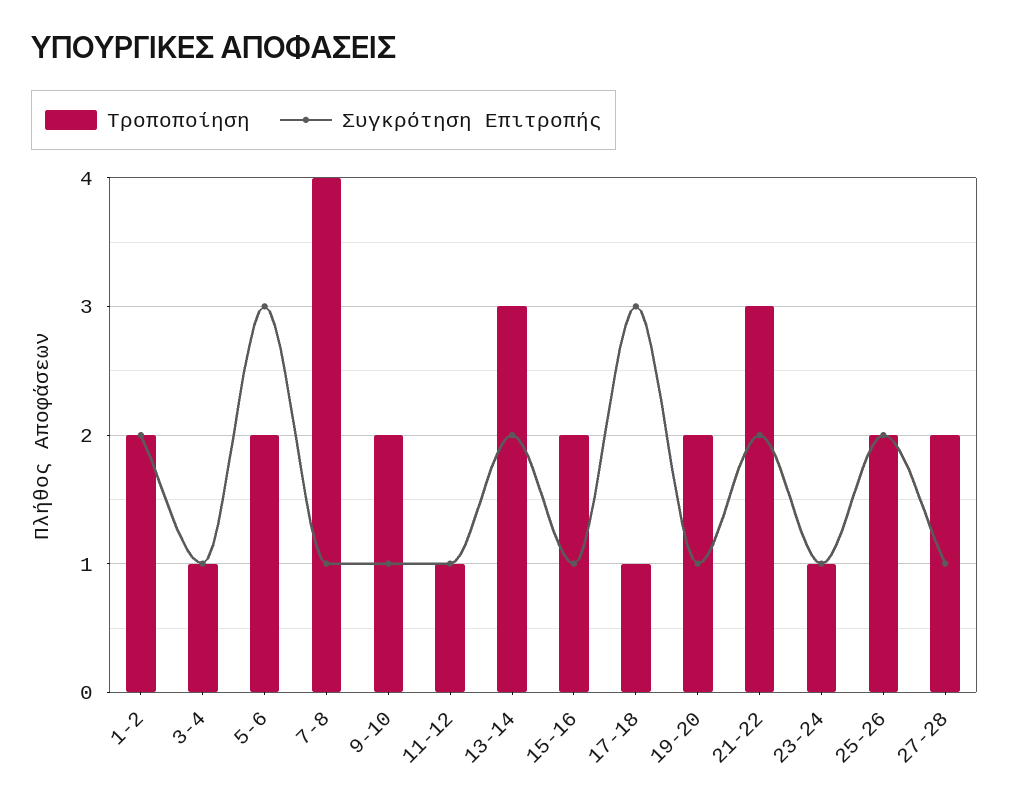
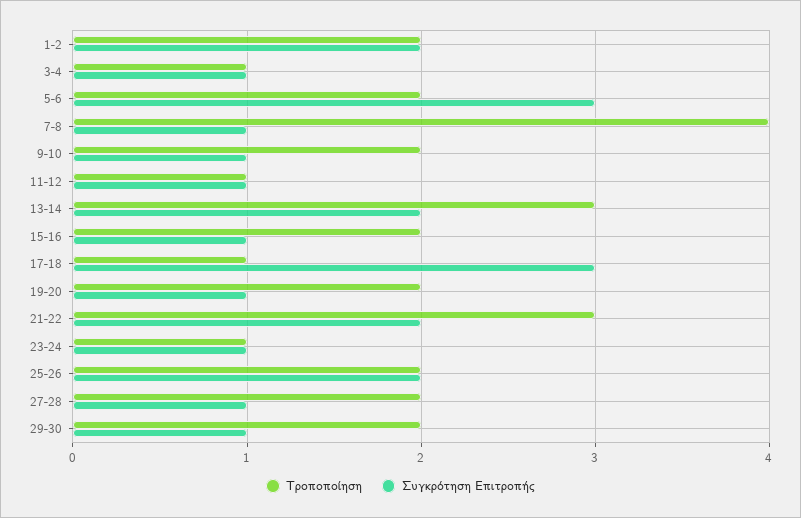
Τροποποίηση, 29-30: none -> 2
Συγκρότηση Επιτροπής, 29-30: none -> 1

